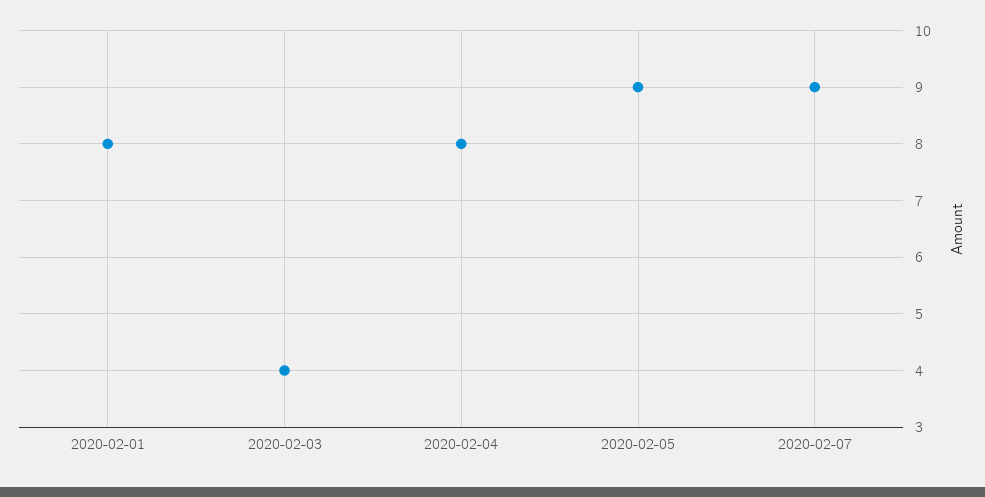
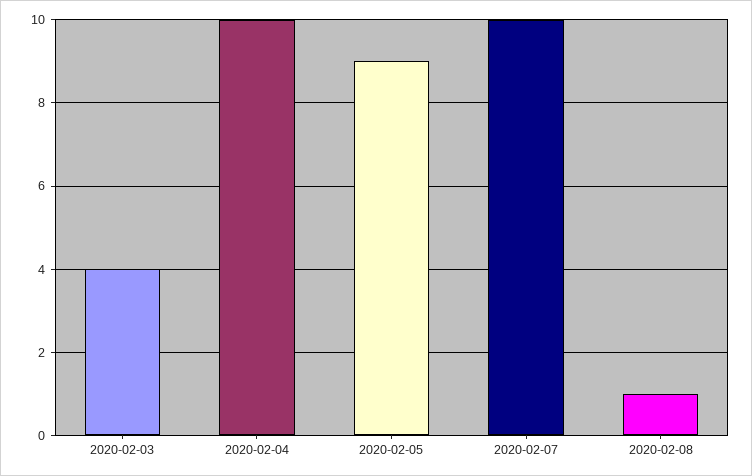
2020-02-01: 8 -> none
2020-02-04: 8 -> 10
2020-02-07: 9 -> 10
2020-02-08: none -> 1

